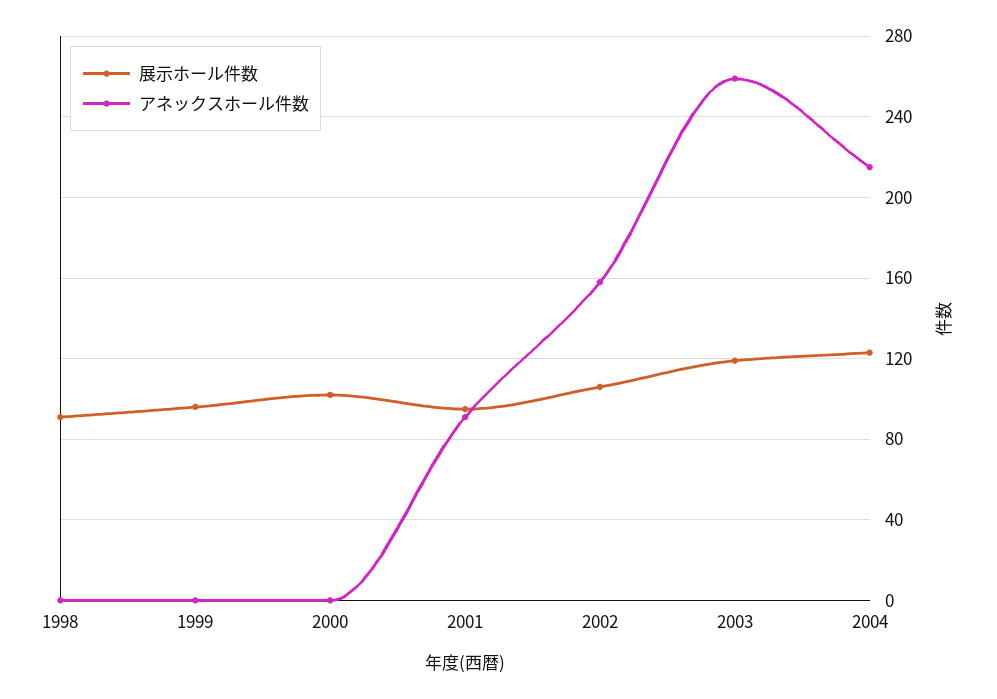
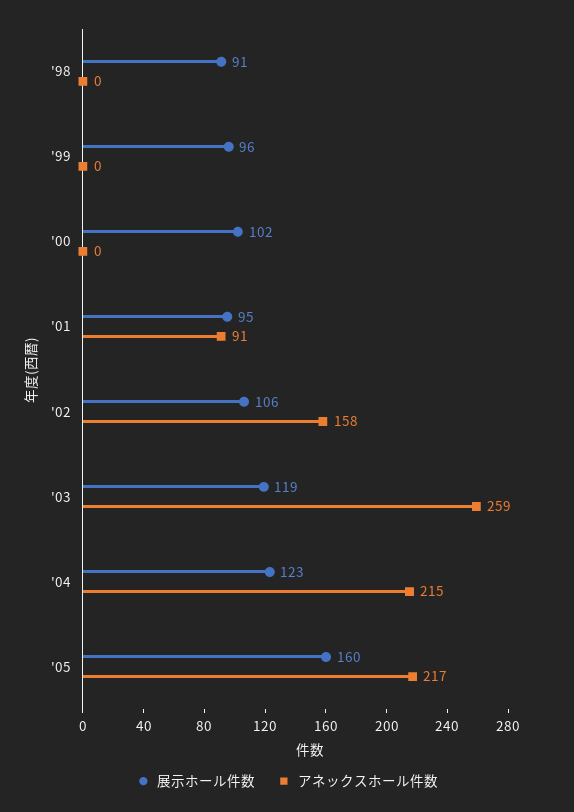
展示ホール件数, '05: none -> 160
アネックスホール件数, '05: none -> 217

